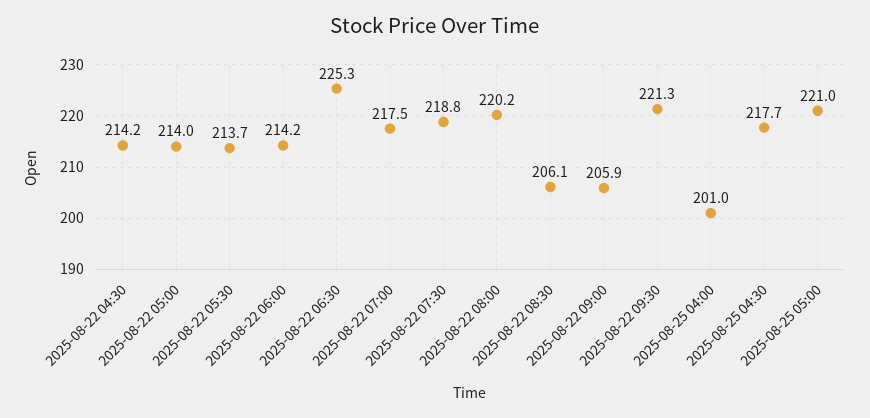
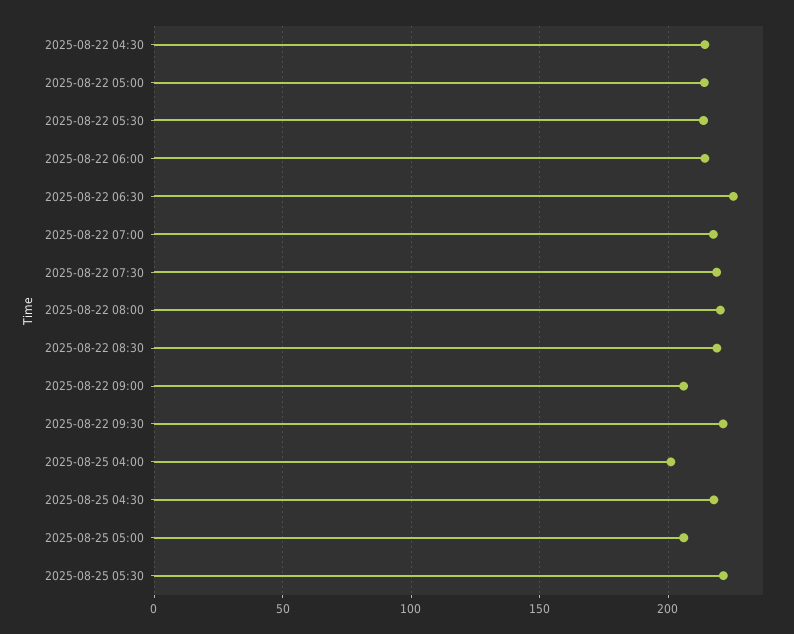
2025-08-22 08:30: 206.1 -> 220
2025-08-25 05:00: 221 -> 205
2025-08-25 05:30: none -> 220

